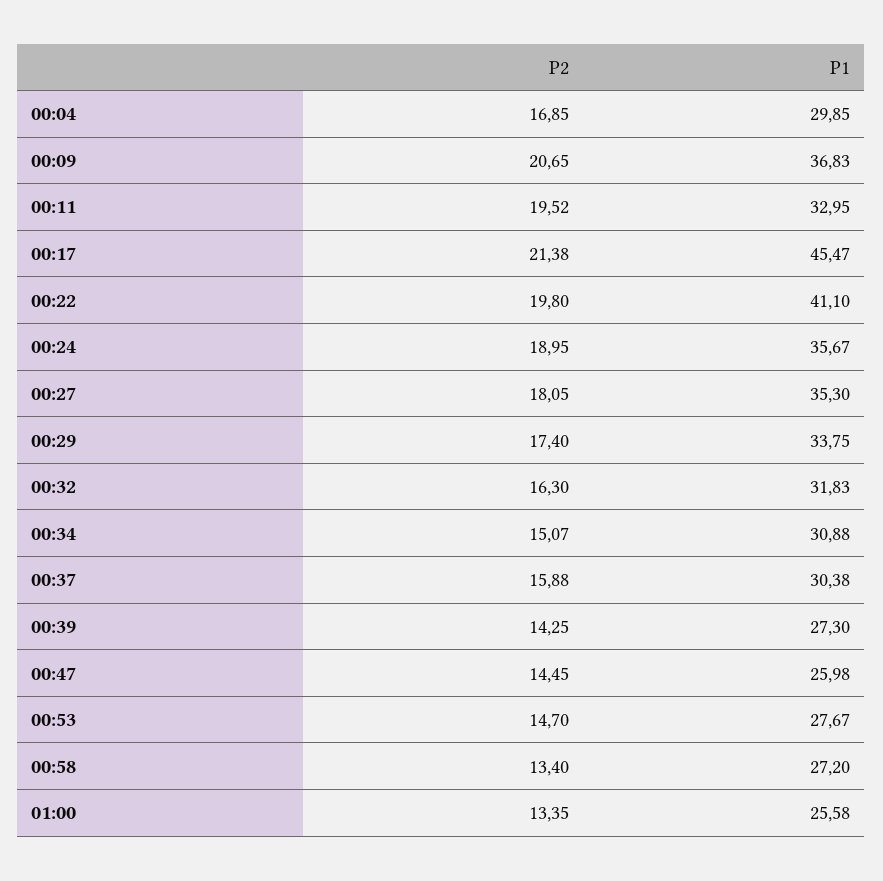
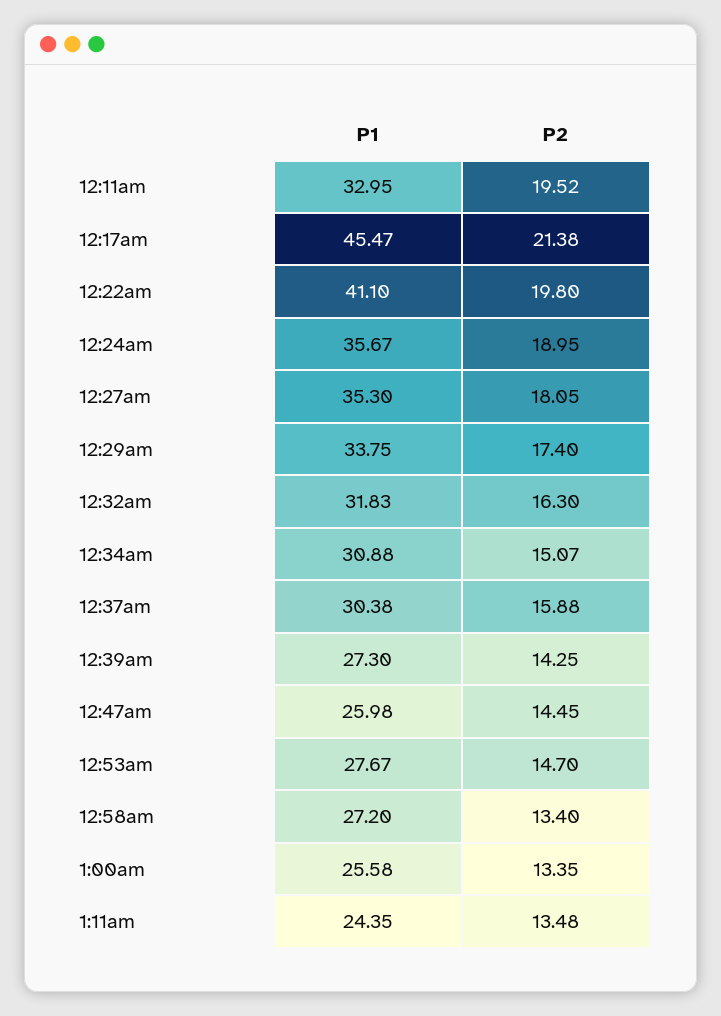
P2, 00:04: 16.85 -> none
P1, 00:04: 29.85 -> none
P2, 00:09: 20.65 -> none
P1, 00:09: 36.83 -> none
P1, 1:11am: none -> 24.35
P2, 1:11am: none -> 13.48

